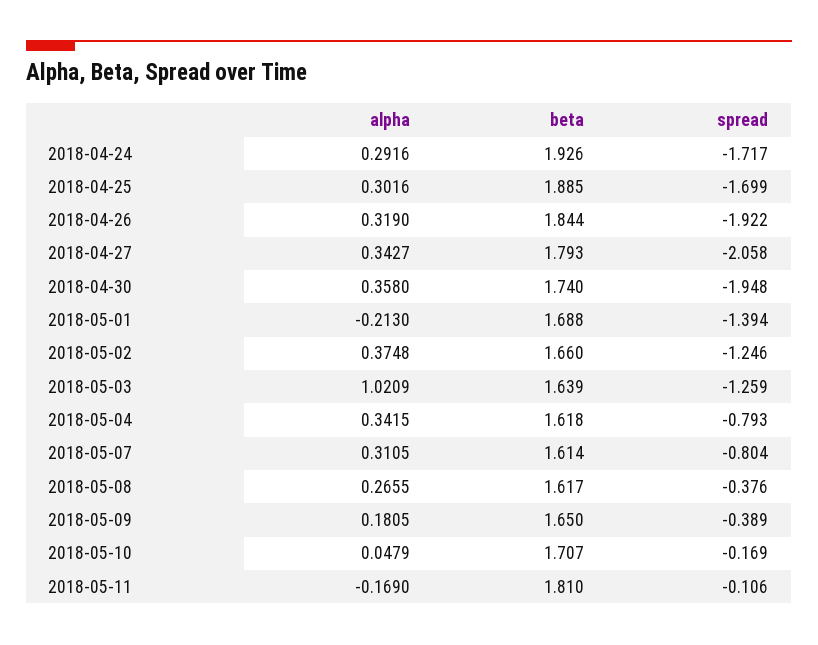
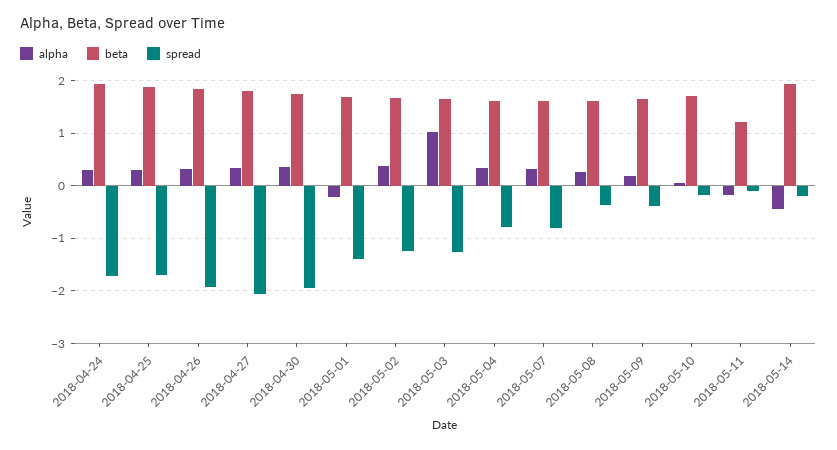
beta, 2018-05-11: 1.81 -> 1.2
alpha, 2018-05-14: none -> -0.4
beta, 2018-05-14: none -> 2
spread, 2018-05-14: none -> -0.2

